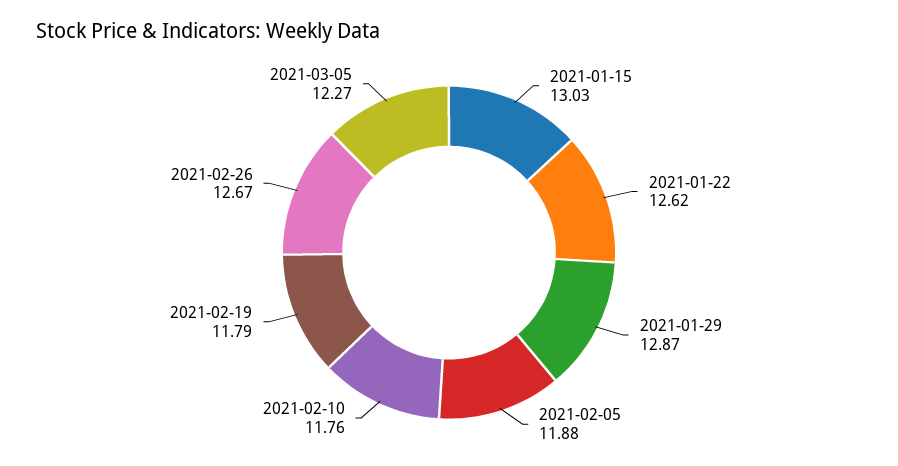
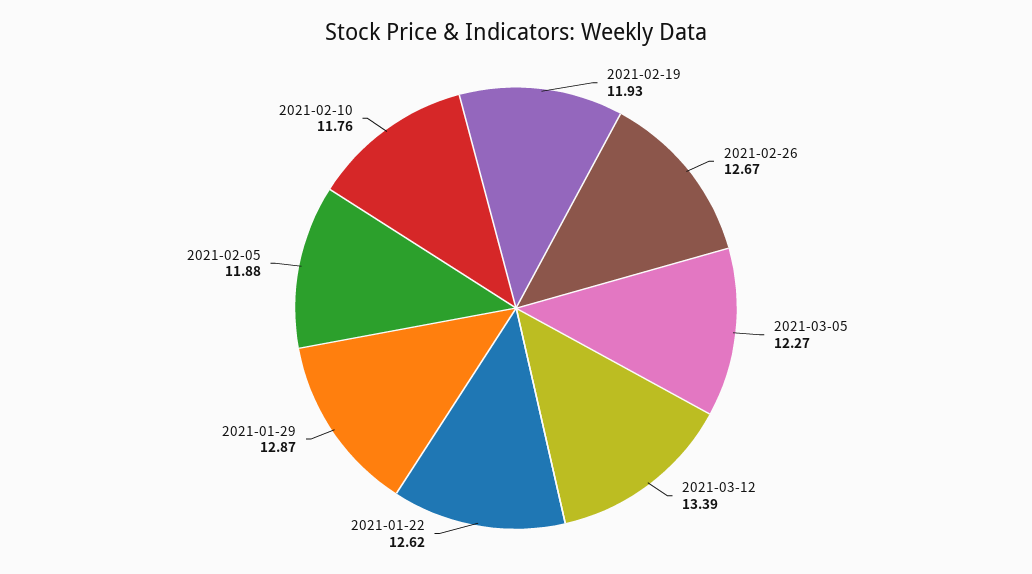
2021-01-15: 13.03 -> none
2021-02-19: 11.79 -> 11.93
2021-03-12: none -> 13.39

